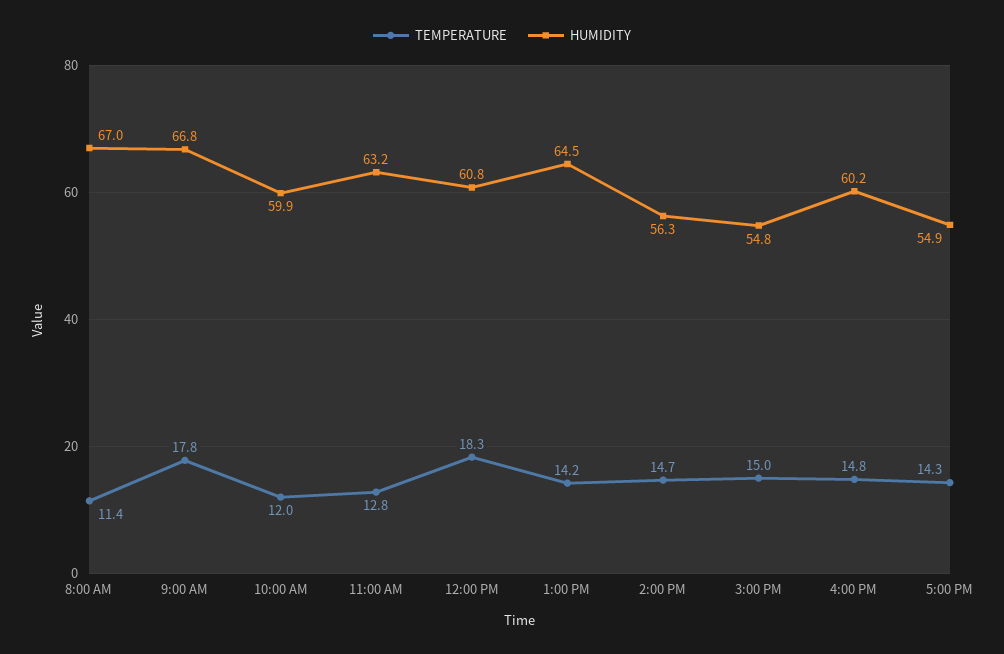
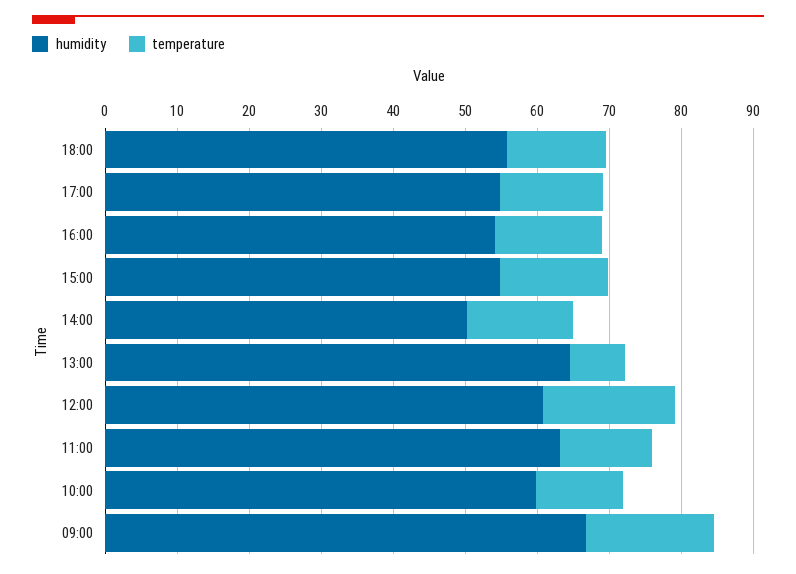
TEMPERATURE, 8:00 AM: 11.4 -> none
HUMIDITY, 8:00 AM: 67 -> none
TEMPERATURE, 1:00 PM: 14.2 -> 8
HUMIDITY, 2:00 PM: 56.3 -> 50
HUMIDITY, 4:00 PM: 60.2 -> 54
HUMIDITY, 18:00: none -> 56
TEMPERATURE, 18:00: none -> 14

